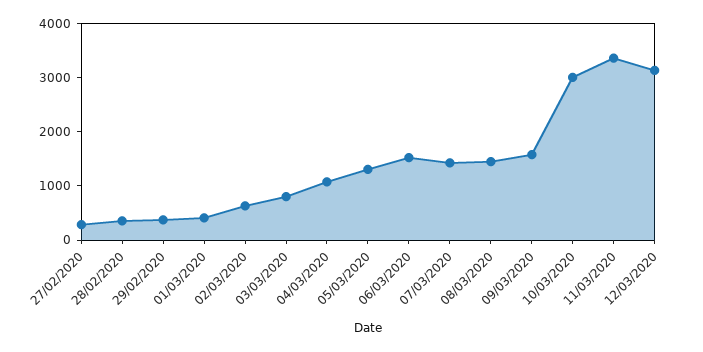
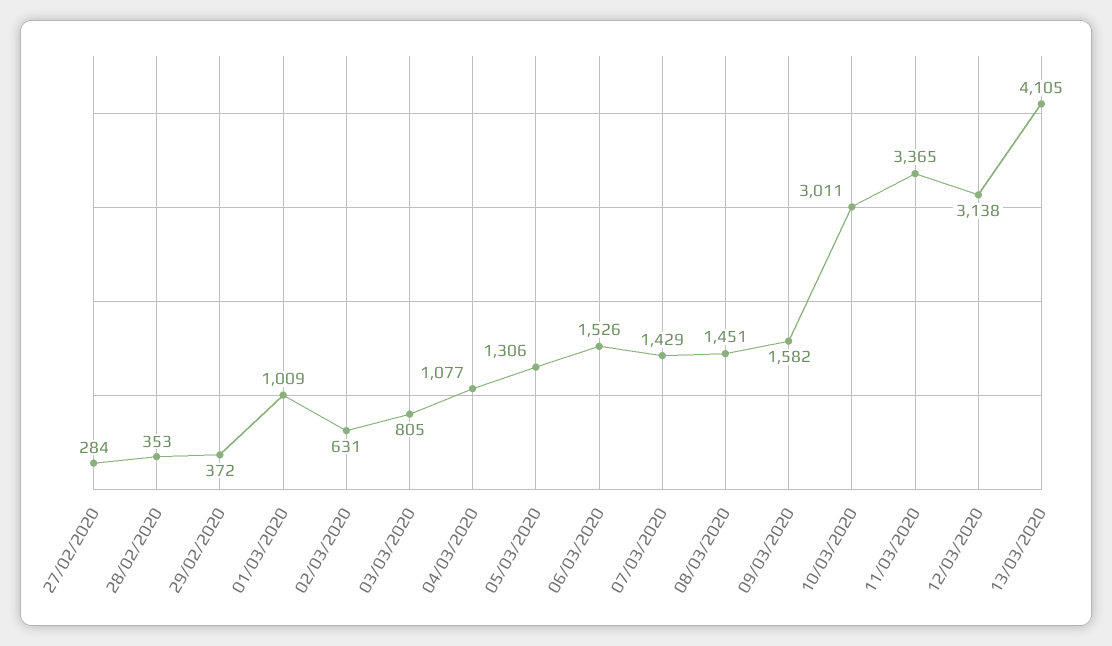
01/03/2020: 400 -> 1009
13/03/2020: none -> 4105

